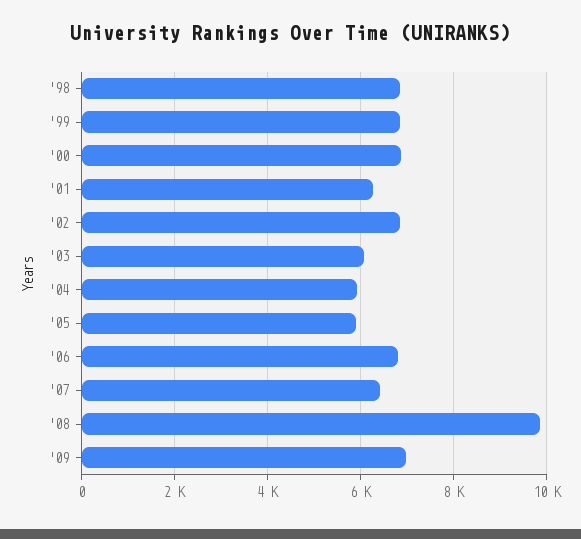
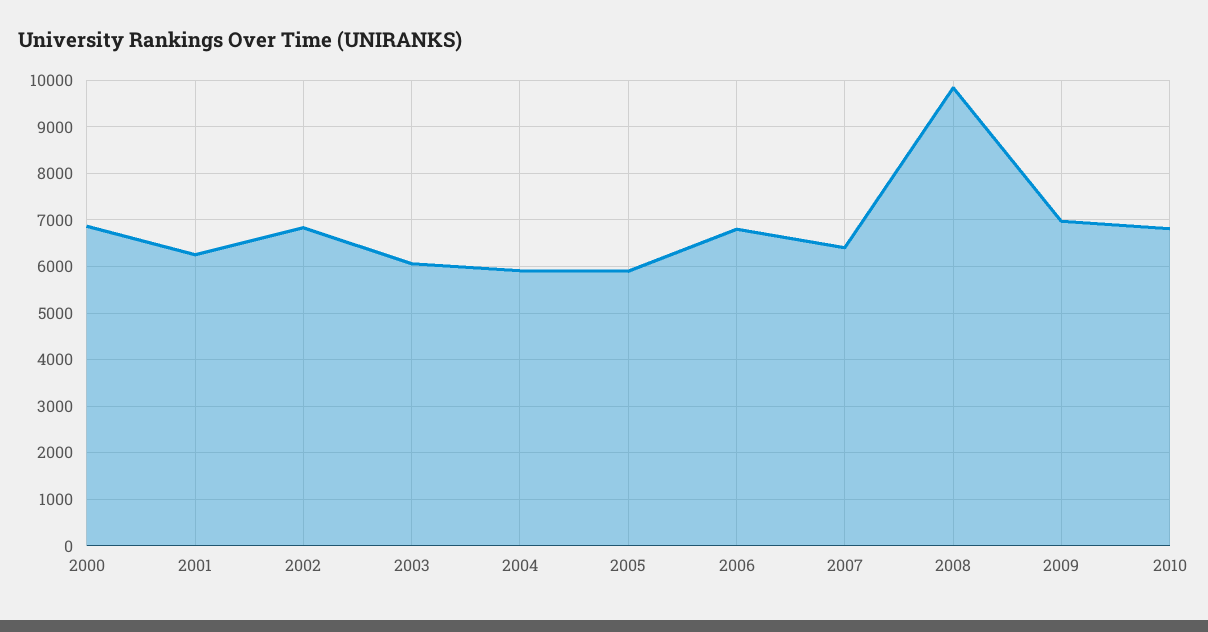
'98: 6800 -> none
'99: 6800 -> none
2010: none -> 6800

